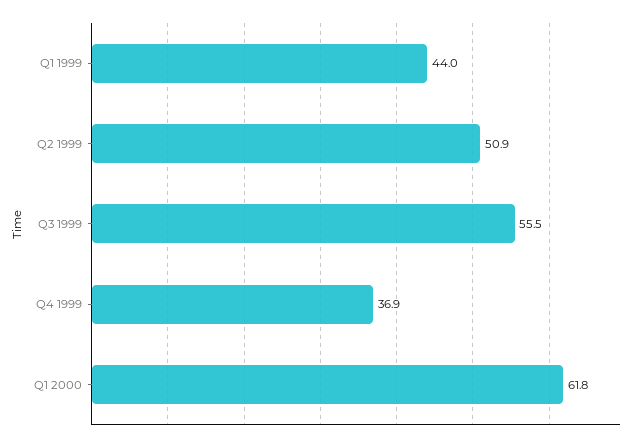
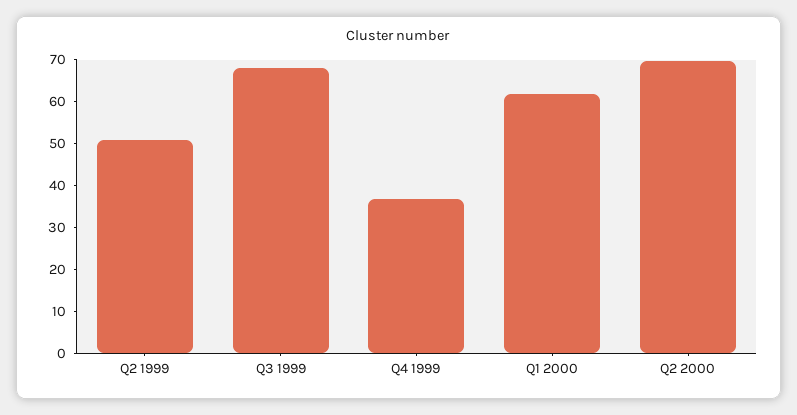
Q1 1999: 44 -> none
Q3 1999: 55.5 -> 68
Q2 2000: none -> 70

